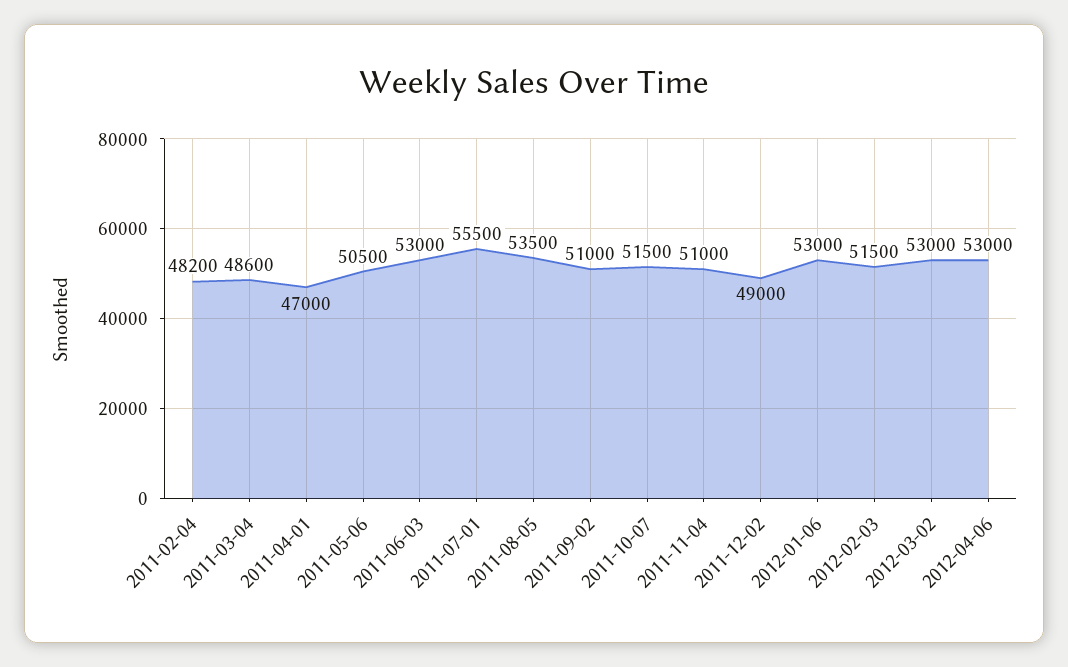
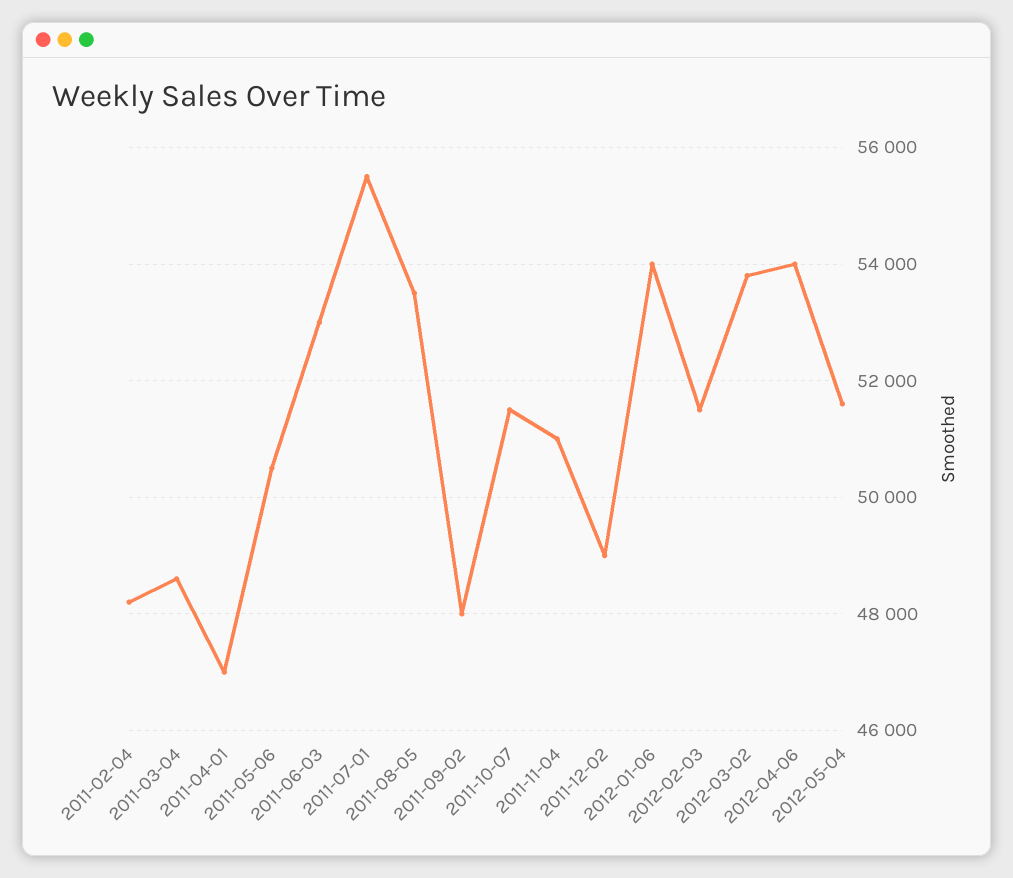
2011-09-02: 51000 -> 48000
2012-01-06: 53000 -> 54000
2012-03-02: 53000 -> 53800
2012-04-06: 53000 -> 54000
2012-05-04: none -> 51600

